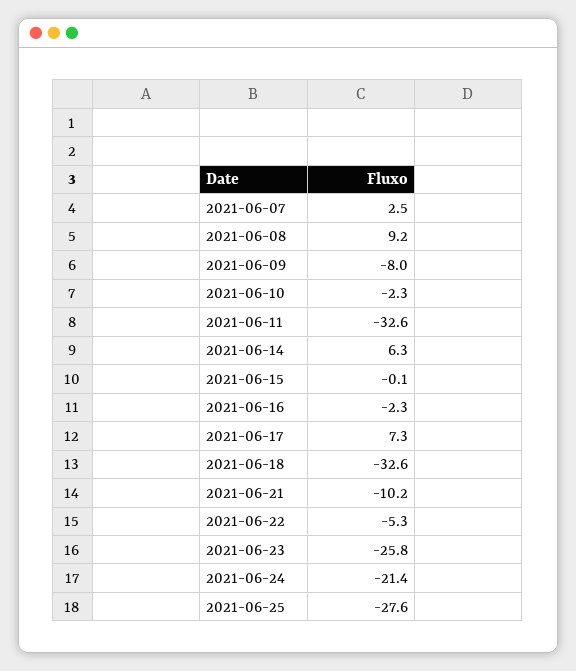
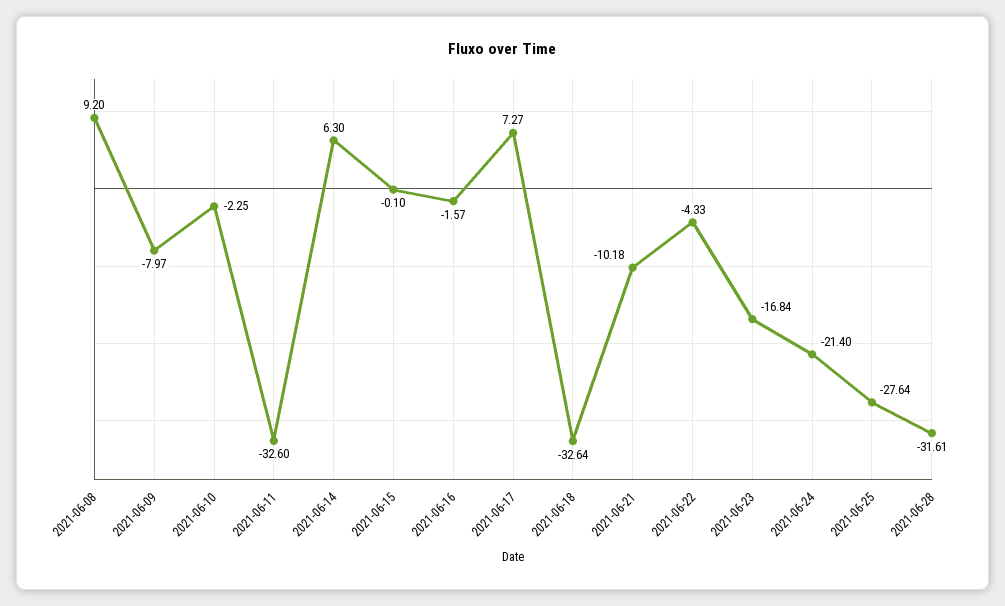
2021-06-07: 2.5 -> none
2021-06-16: -2.3 -> -1.57
2021-06-22: -5.3 -> -4.33
2021-06-23: -25.8 -> -16.84
2021-06-28: none -> -31.61

